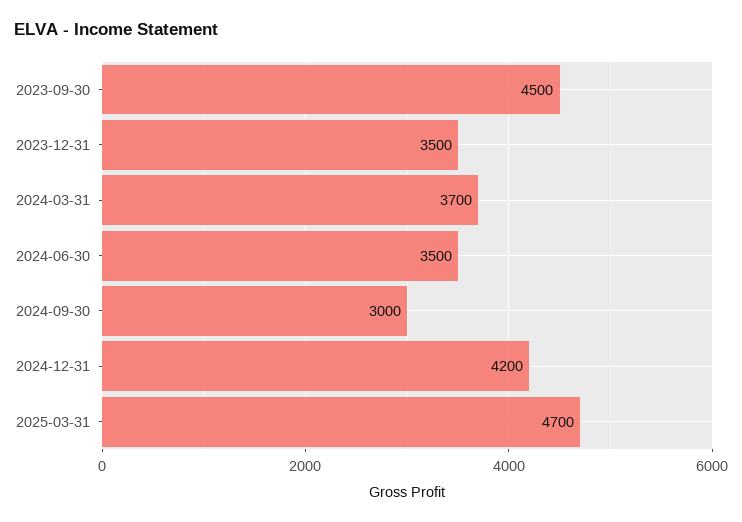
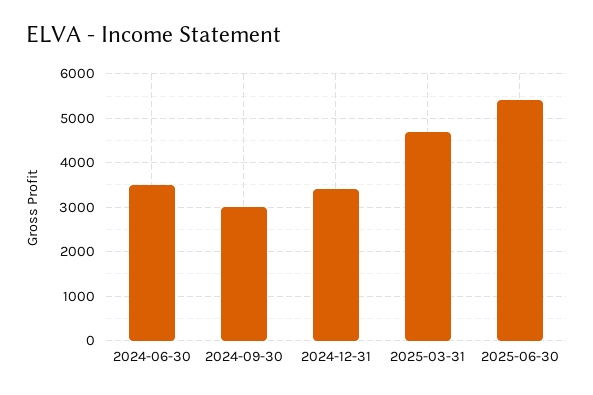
2023-09-30: 4500 -> none
2023-12-31: 3500 -> none
2024-03-31: 3700 -> none
2024-12-31: 4200 -> 3400
2025-06-30: none -> 5400

